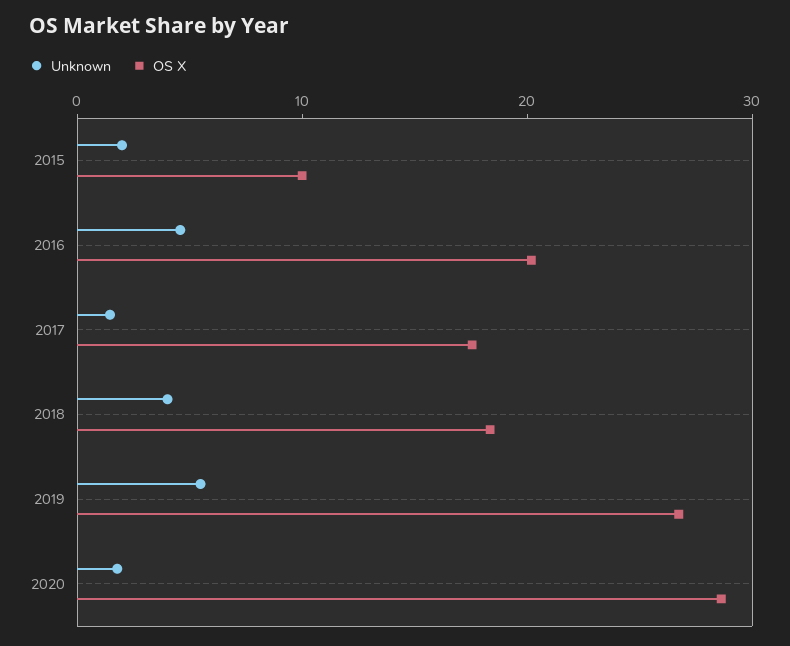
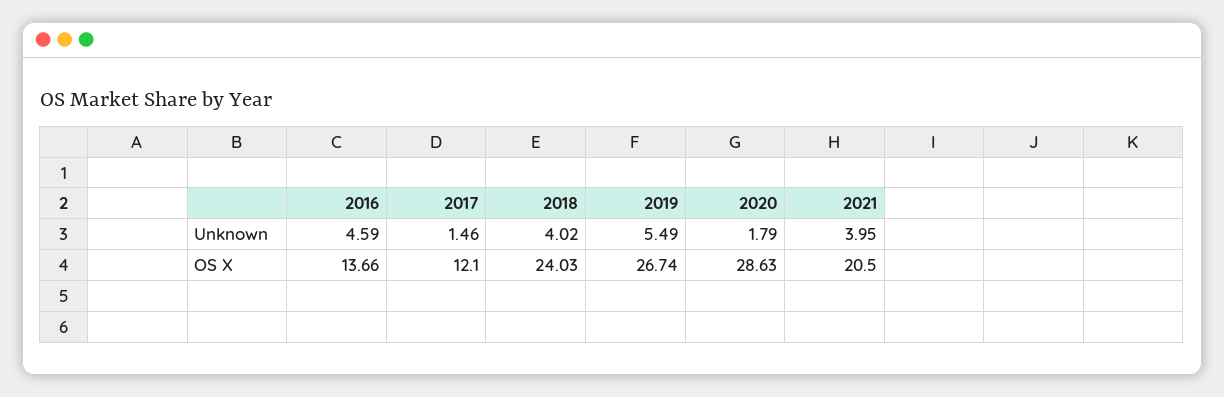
Unknown, 2015: 2 -> none
OS X, 2015: 10 -> none
OS X, 2016: 20 -> 13.66
OS X, 2017: 18 -> 12.1
OS X, 2018: 18 -> 24.03
Unknown, 2021: none -> 3.95
OS X, 2021: none -> 20.5

